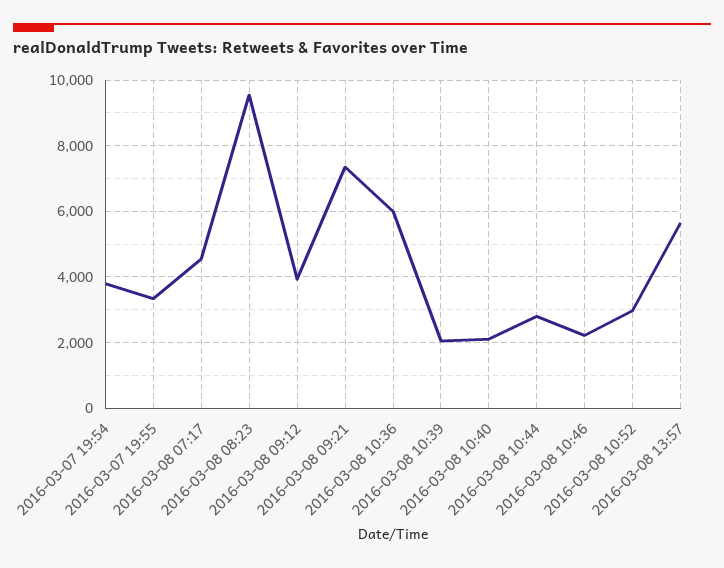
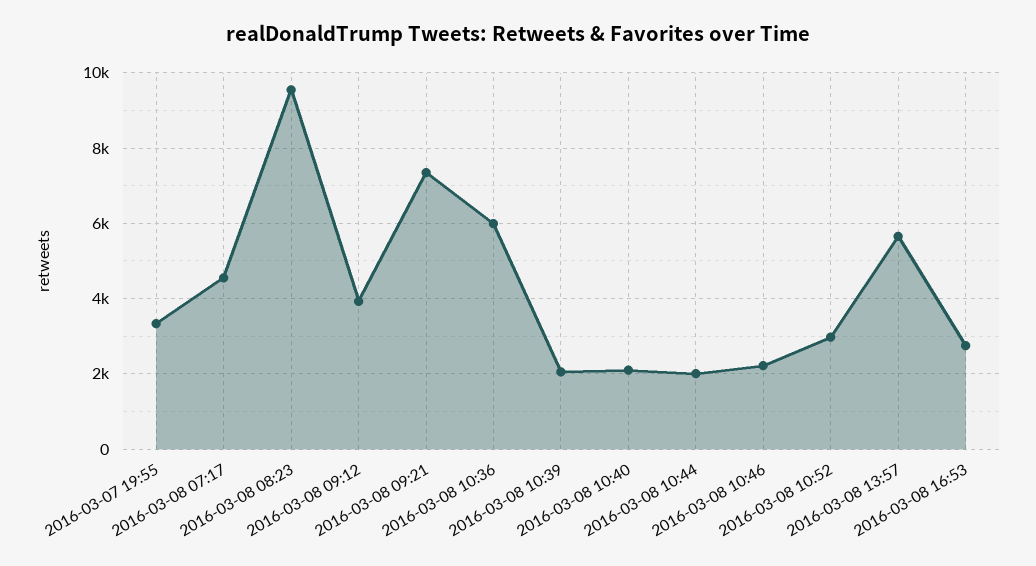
2016-03-07 19:54: 3800 -> none
2016-03-08 10:44: 2800 -> 2000
2016-03-08 16:53: none -> 2800

